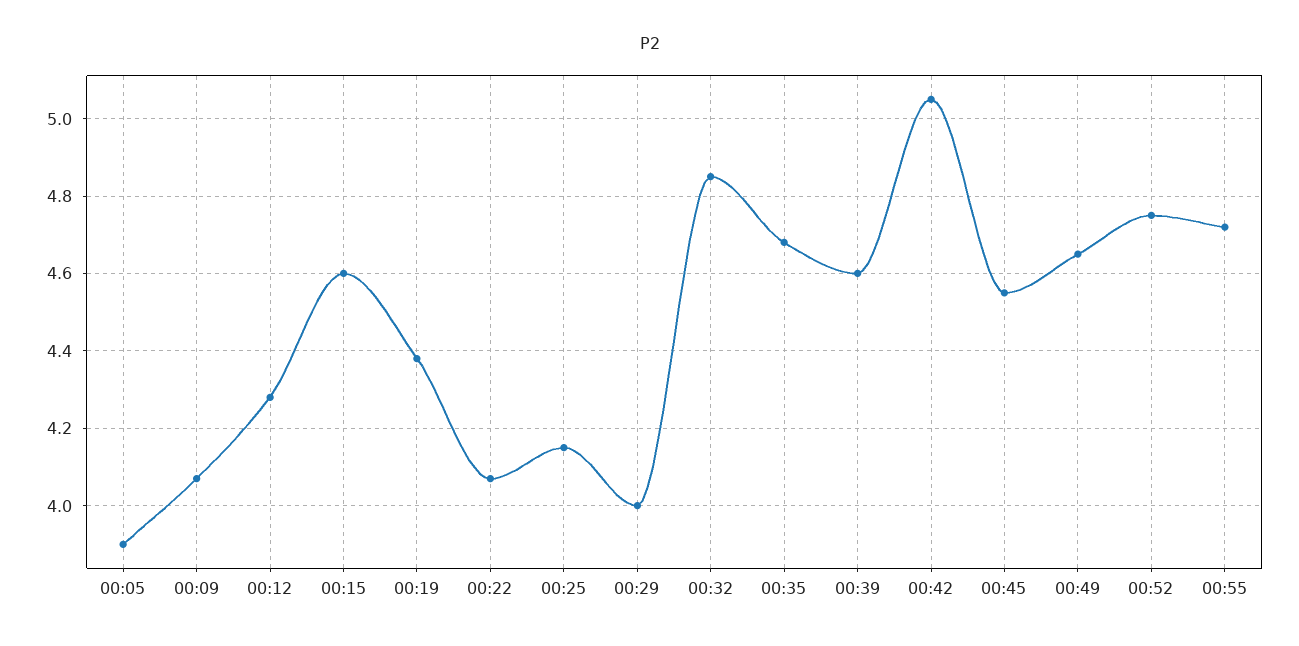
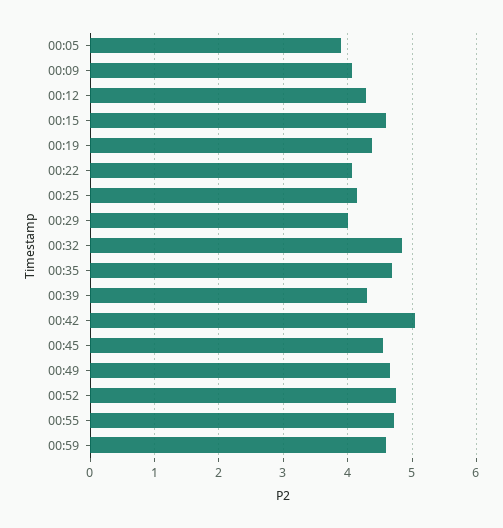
00:39: 4.6 -> 4.3
00:59: none -> 4.6

